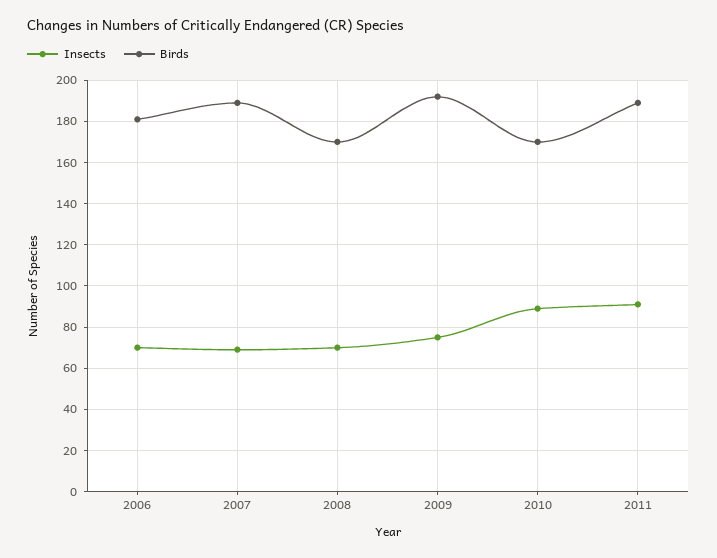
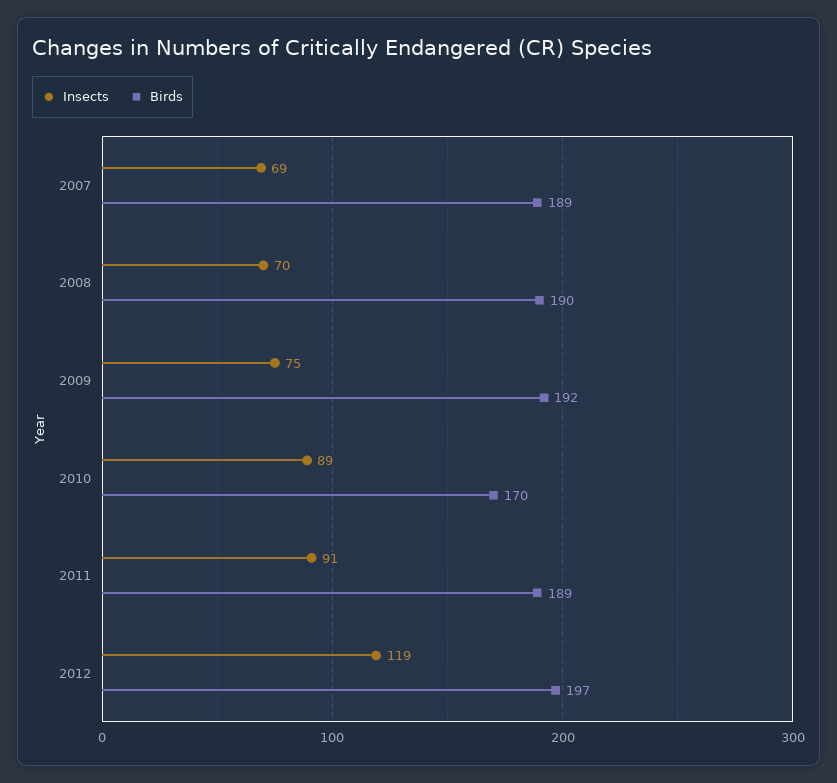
Insects, 2006: 70 -> none
Birds, 2006: 180 -> none
Birds, 2008: 170 -> 190
Insects, 2012: none -> 119
Birds, 2012: none -> 197

